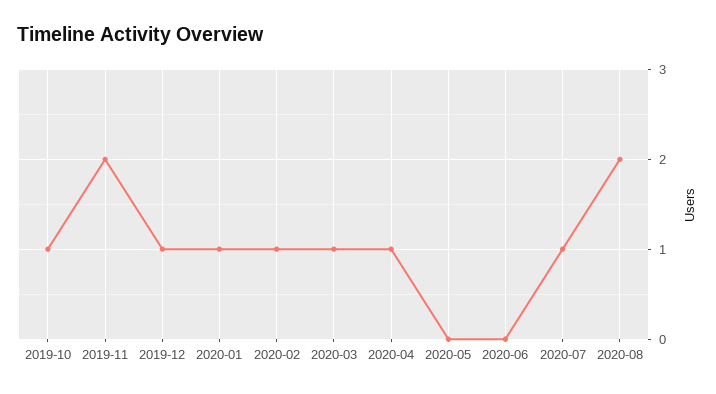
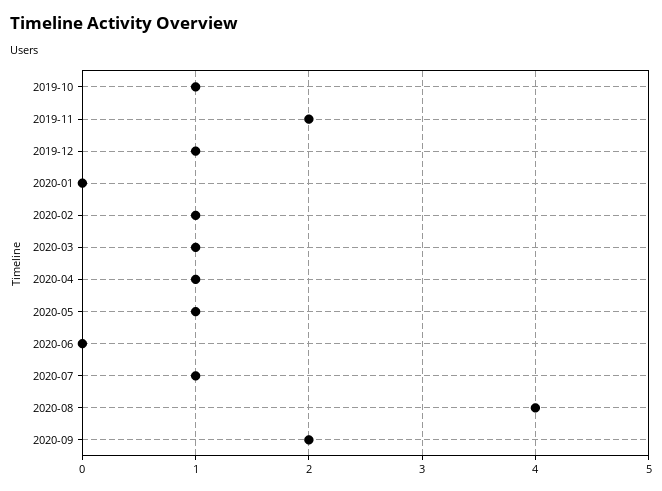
2020-01: 1 -> 0
2020-05: 0 -> 1
2020-08: 2 -> 4
2020-09: none -> 2

